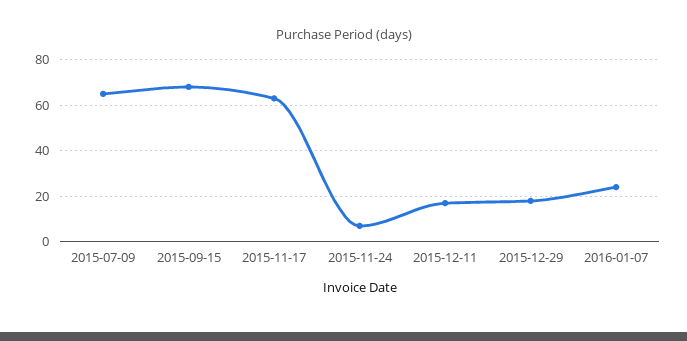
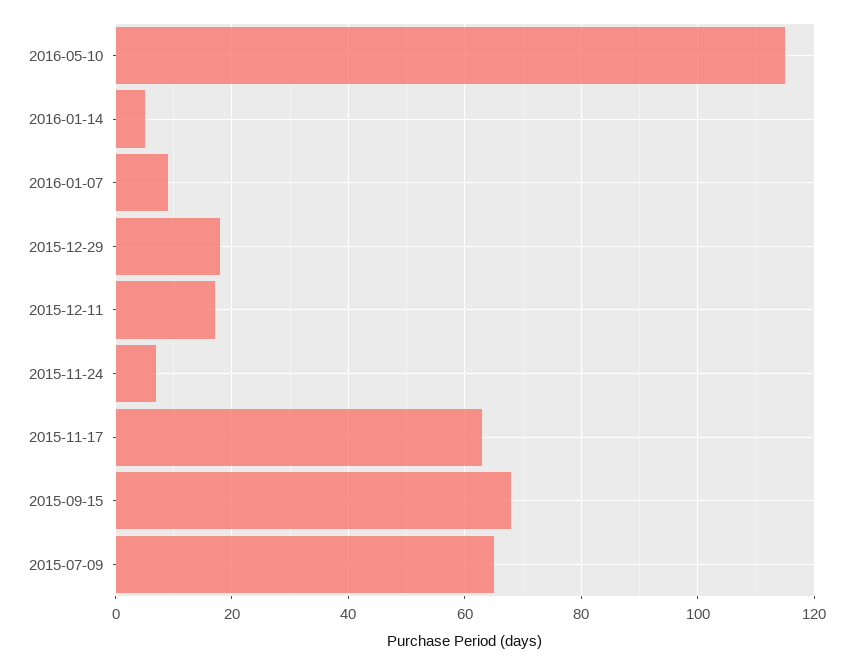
2016-01-07: 25 -> 10
2016-05-10: none -> 115
2016-01-14: none -> 5

